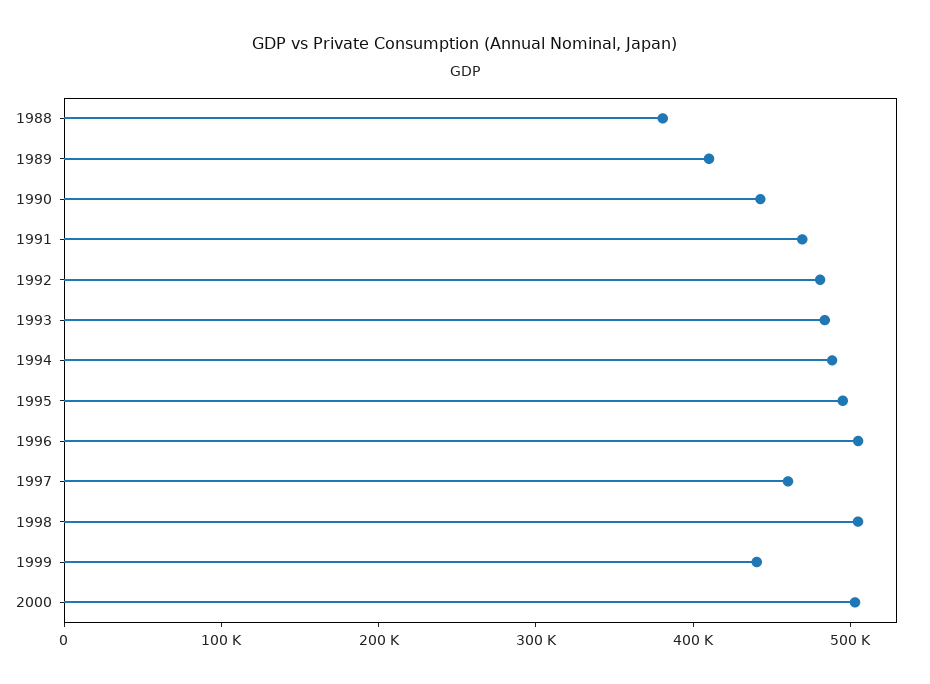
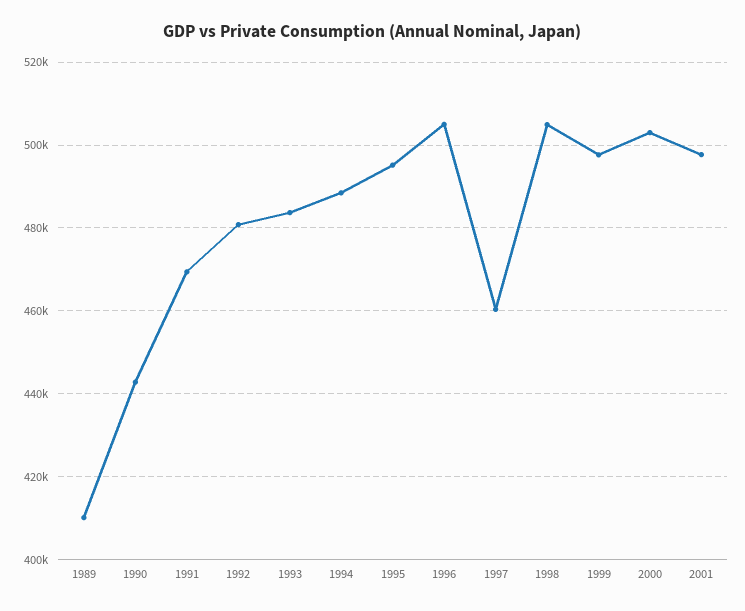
1988: 380000 -> none
1999: 440000 -> 498000
2001: none -> 498000

